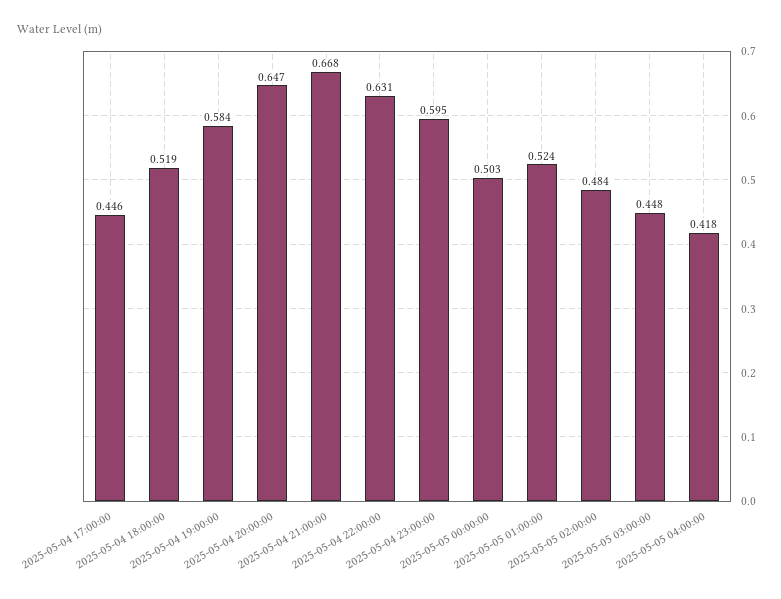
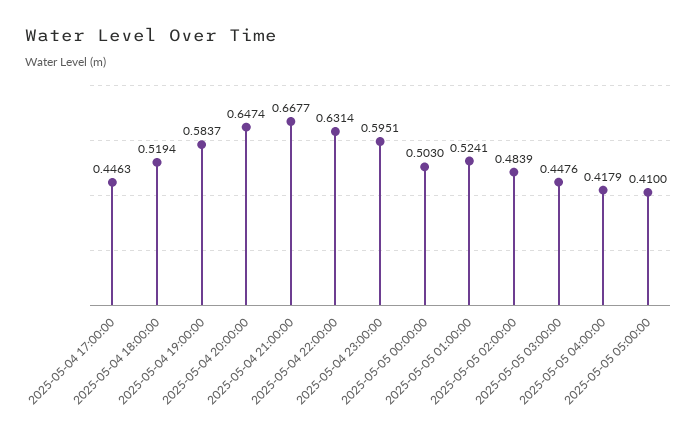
2025-05-05 05:00:00: none -> 0.41

